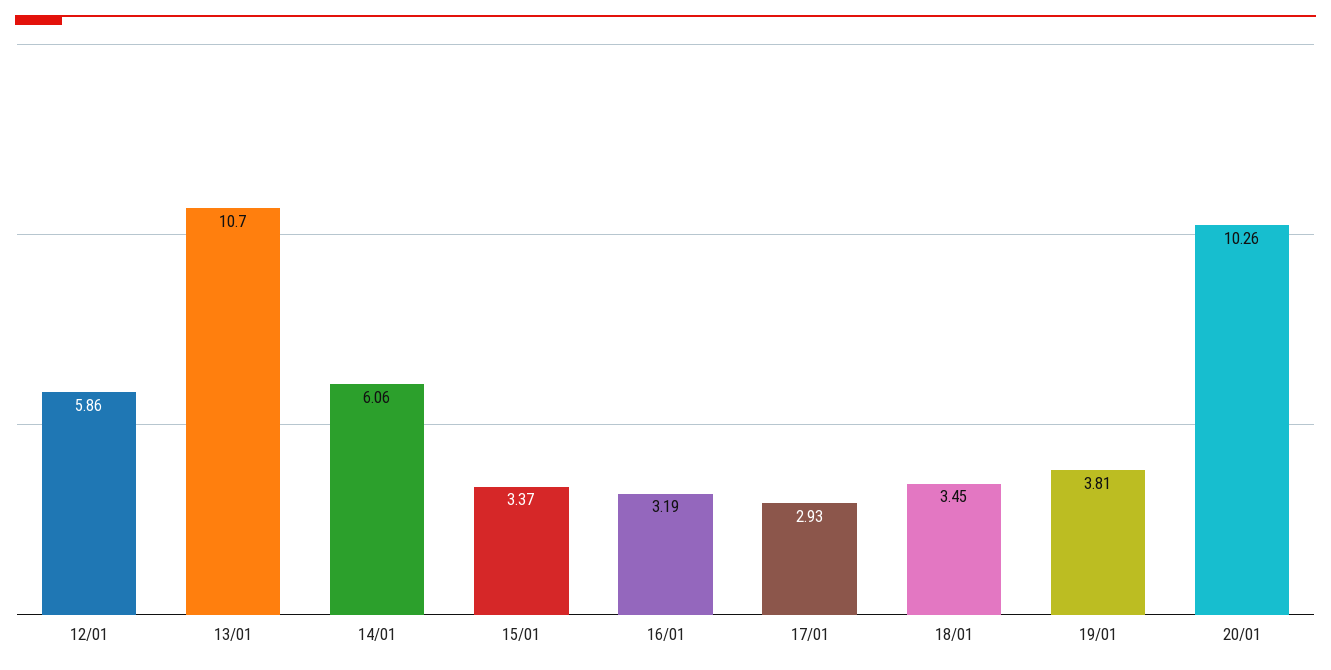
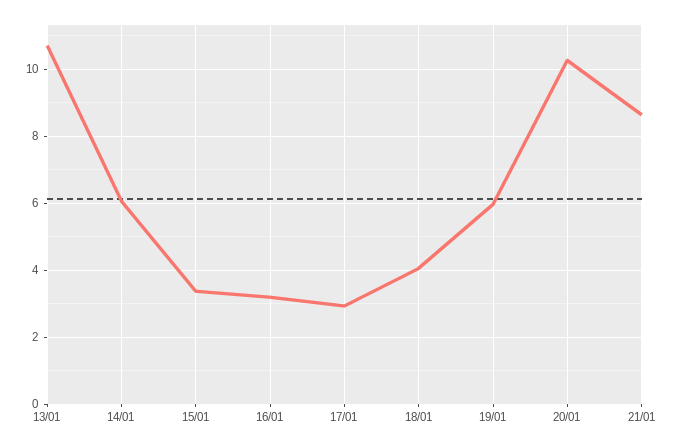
12/01: 5.86 -> none
18/01: 3.45 -> 4
19/01: 3.81 -> 6
21/01: none -> 8.6

